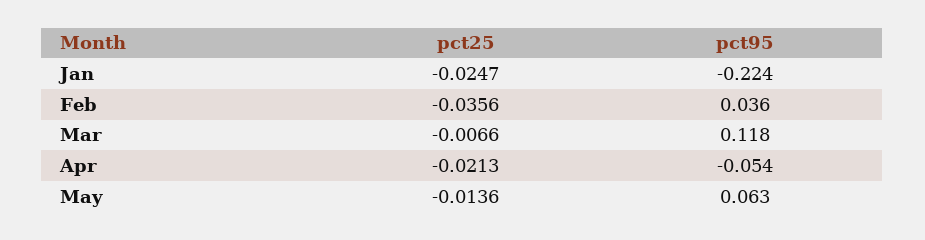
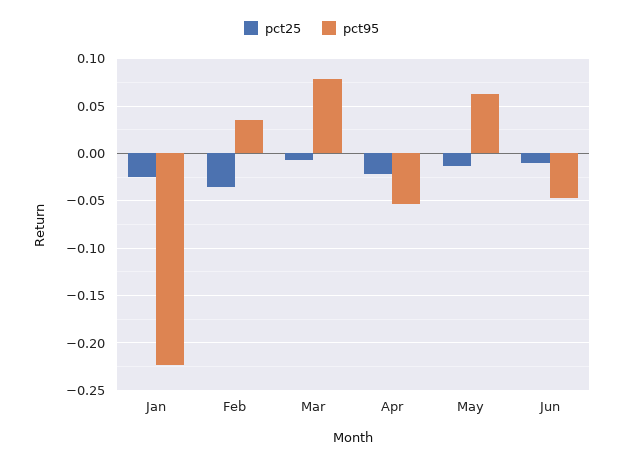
pct95, Mar: 0.118 -> 0.08
pct25, Jun: none -> -0.01
pct95, Jun: none -> -0.05

